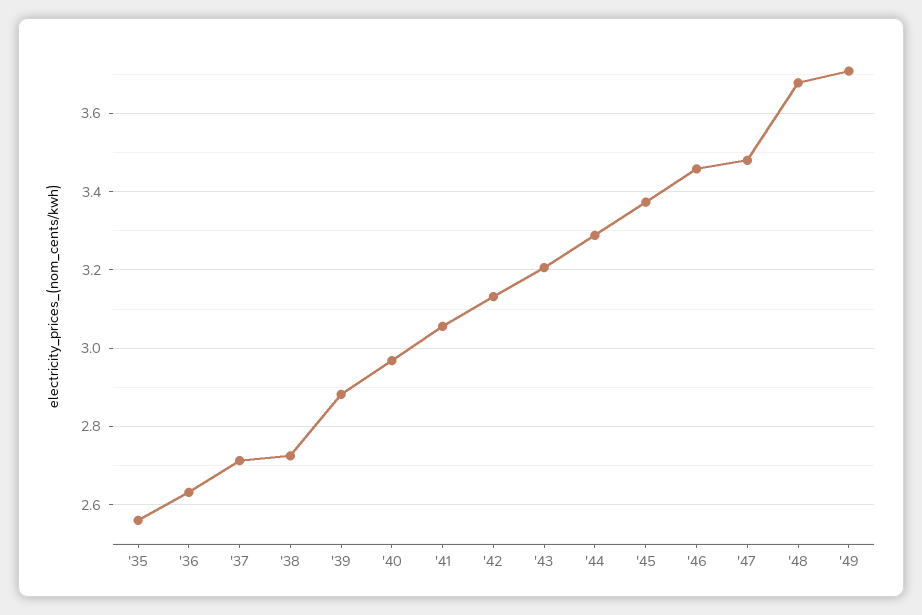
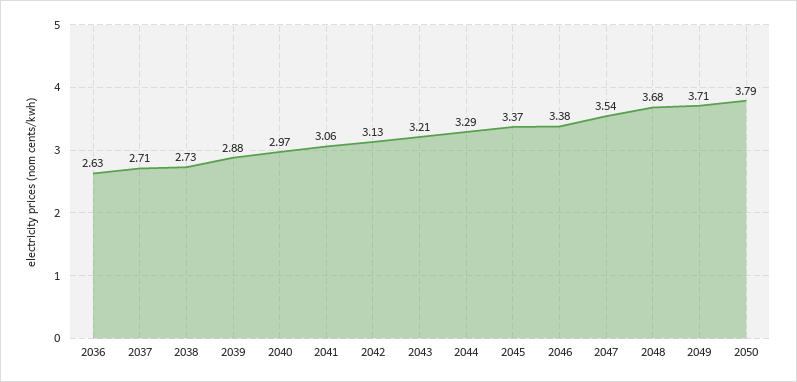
'35: 2.56 -> none
'46: 3.46 -> 3.38
'47: 3.48 -> 3.54
2050: none -> 3.79

